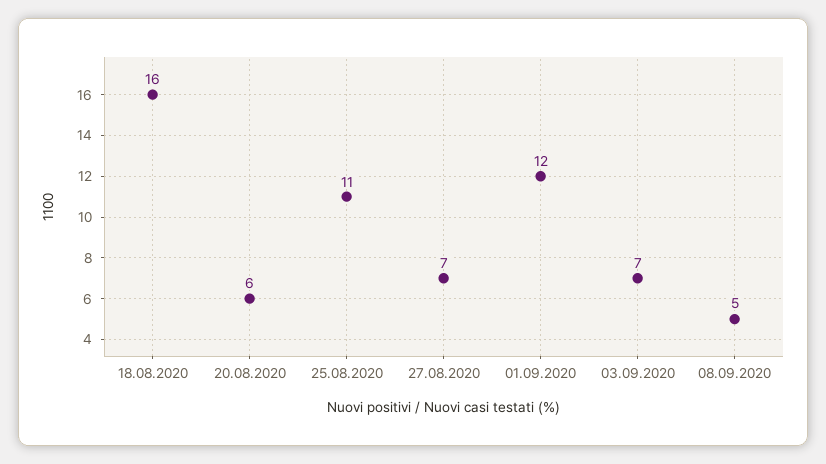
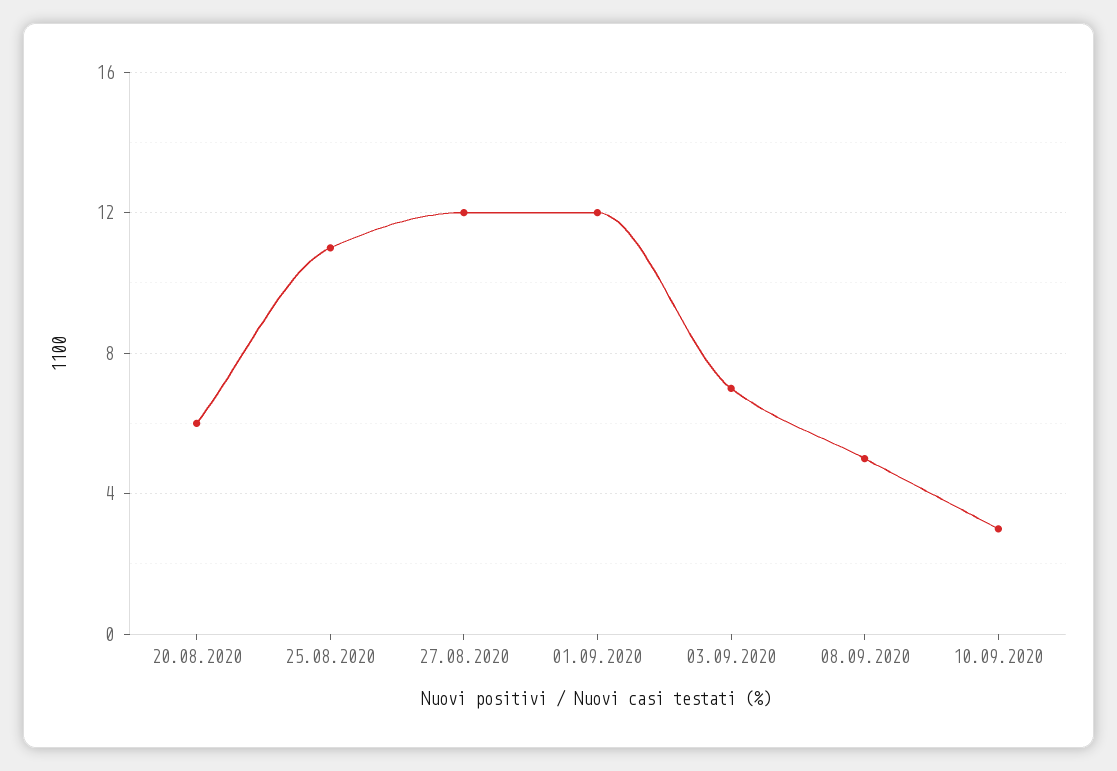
18.08.2020: 16 -> none
27.08.2020: 7 -> 12
10.09.2020: none -> 3

